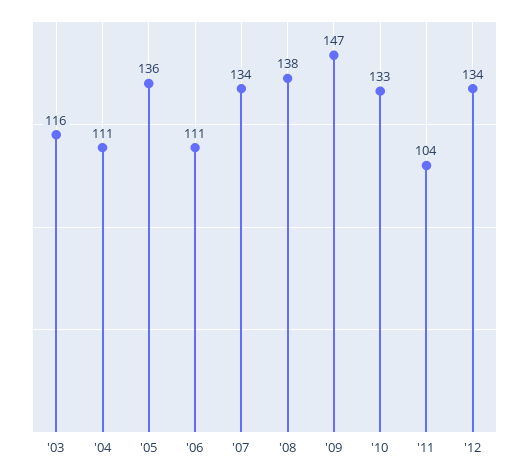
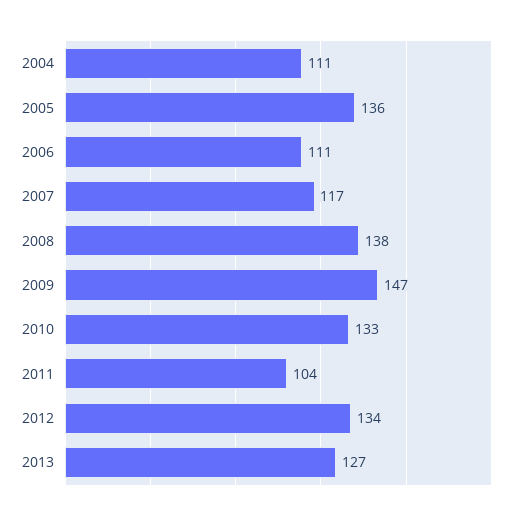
'03: 116 -> none
'07: 134 -> 117
2013: none -> 127

